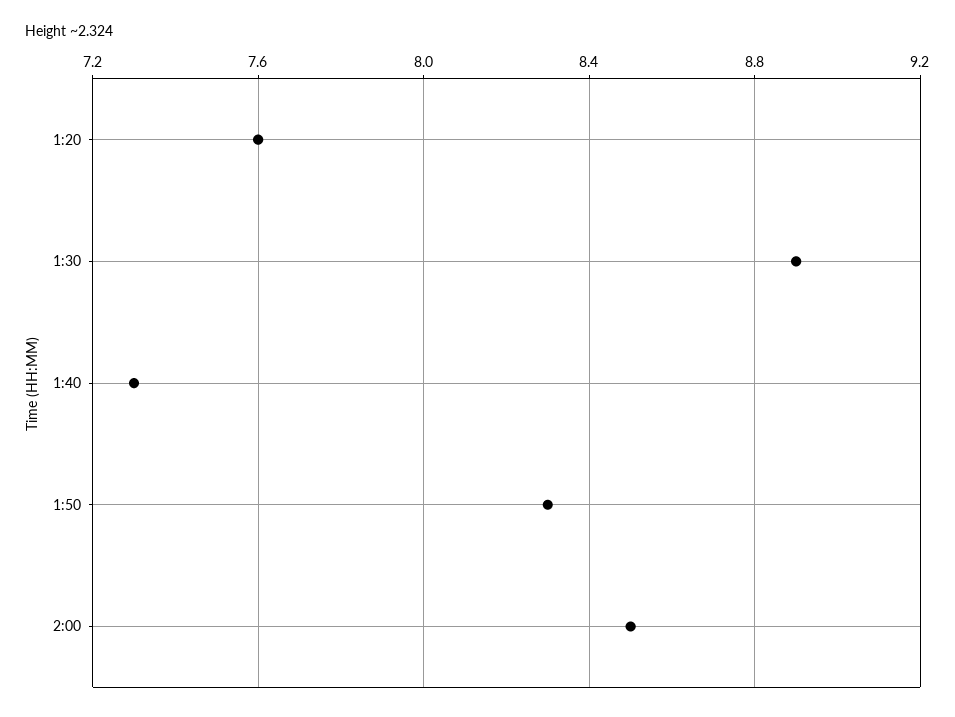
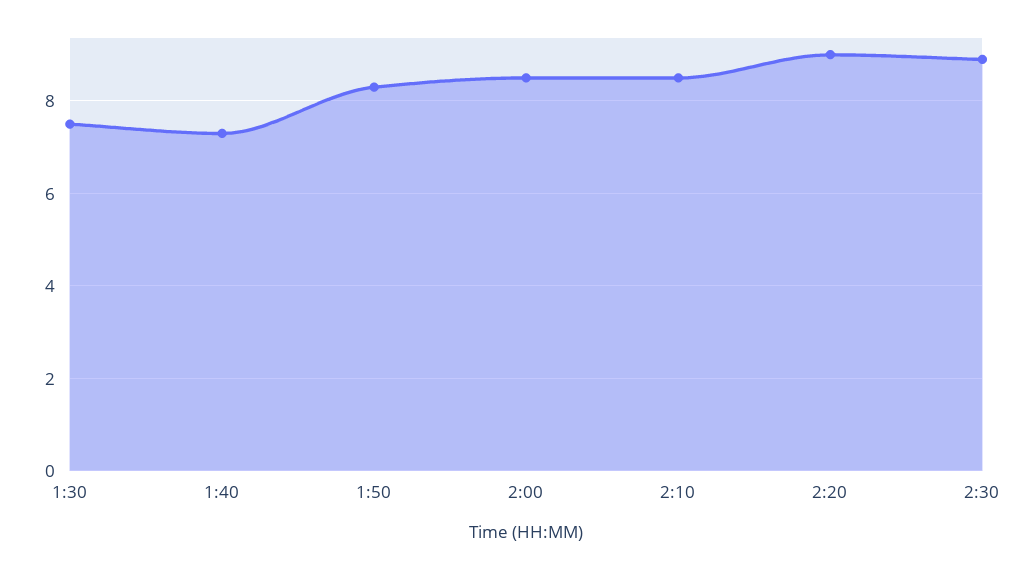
1:20: 7.6 -> none
1:30: 8.9 -> 7.5
2:10: none -> 8.5
2:20: none -> 9
2:30: none -> 9

